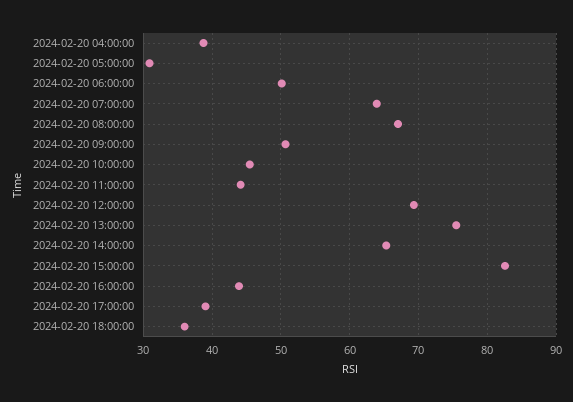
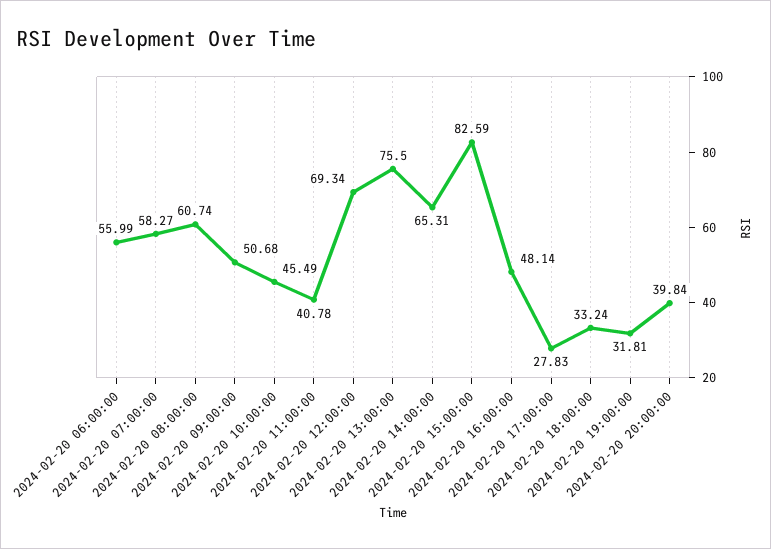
2024-02-20 04:00:00: 39 -> none
2024-02-20 05:00:00: 31 -> none
2024-02-20 06:00:00: 50 -> 55.99
2024-02-20 07:00:00: 64 -> 58.27
2024-02-20 08:00:00: 67 -> 60.74
2024-02-20 11:00:00: 44 -> 40.78
2024-02-20 16:00:00: 44 -> 48.14
2024-02-20 17:00:00: 39 -> 27.83
2024-02-20 18:00:00: 36 -> 33.24
2024-02-20 19:00:00: none -> 31.81
2024-02-20 20:00:00: none -> 39.84

